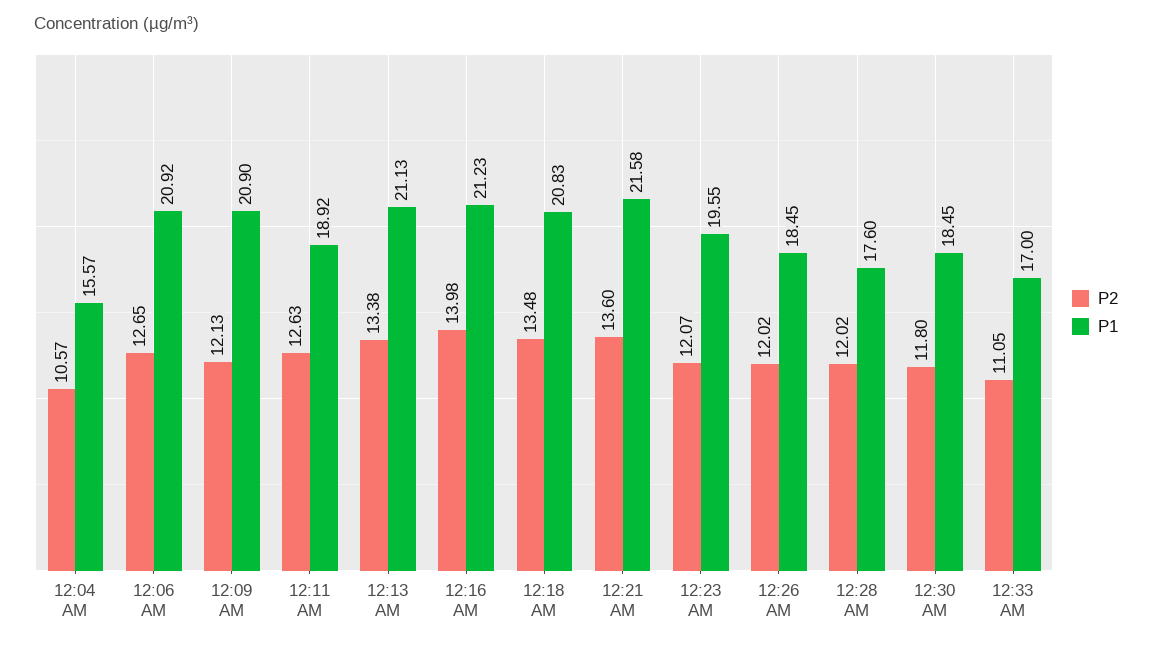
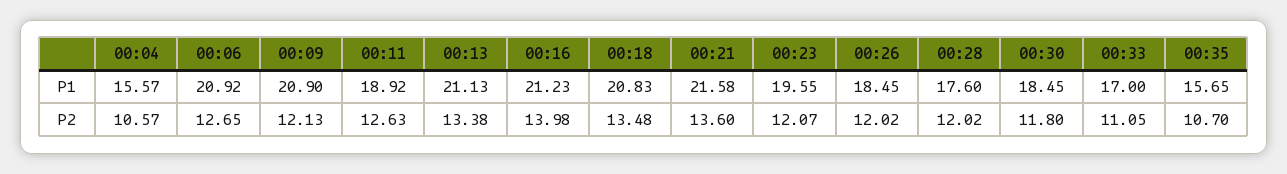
P1, 00:35: none -> 15.65
P2, 00:35: none -> 10.7

